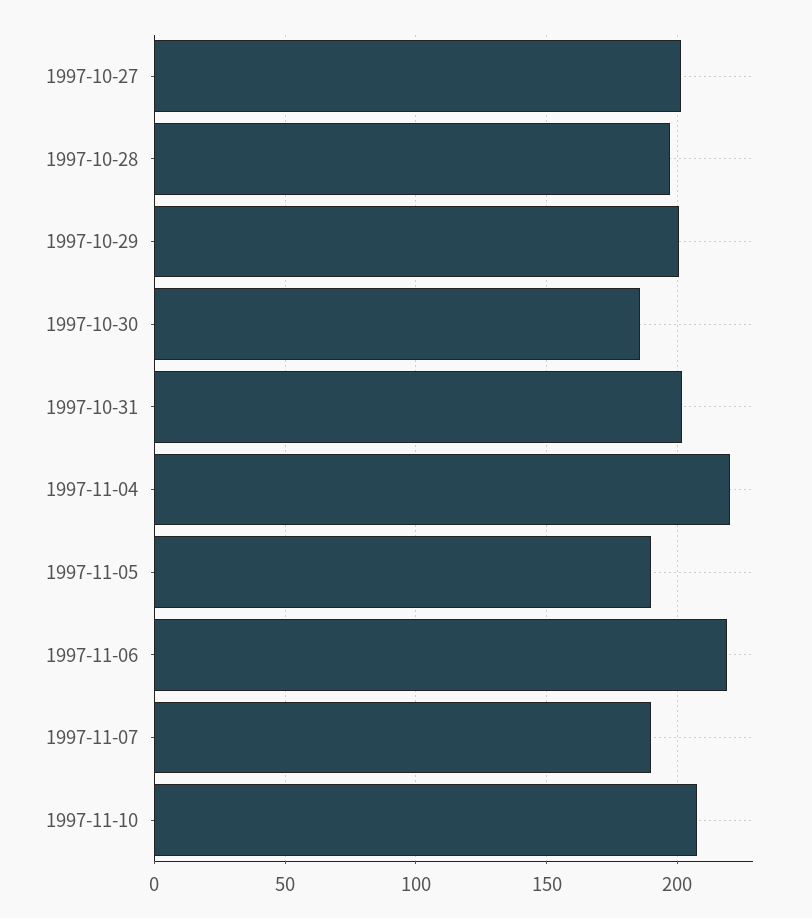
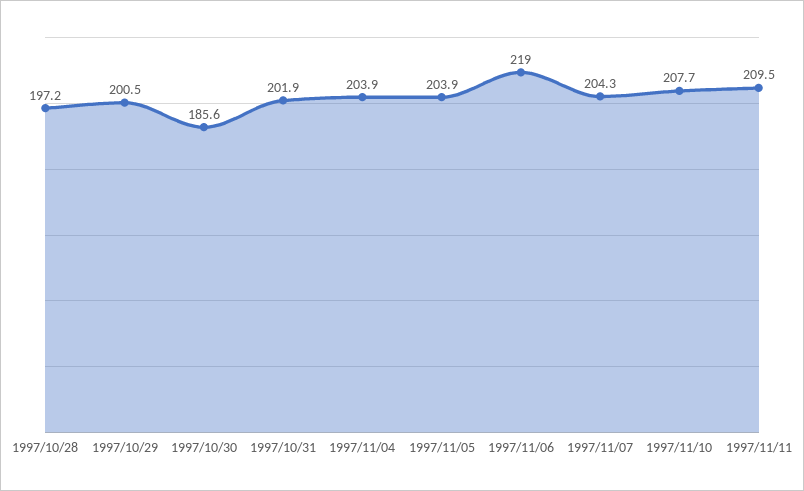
1997-10-27: 200 -> none
1997-11-04: 220 -> 203.9
1997-11-05: 190 -> 203.9
1997-11-07: 190 -> 204.3
1997/11/11: none -> 209.5

